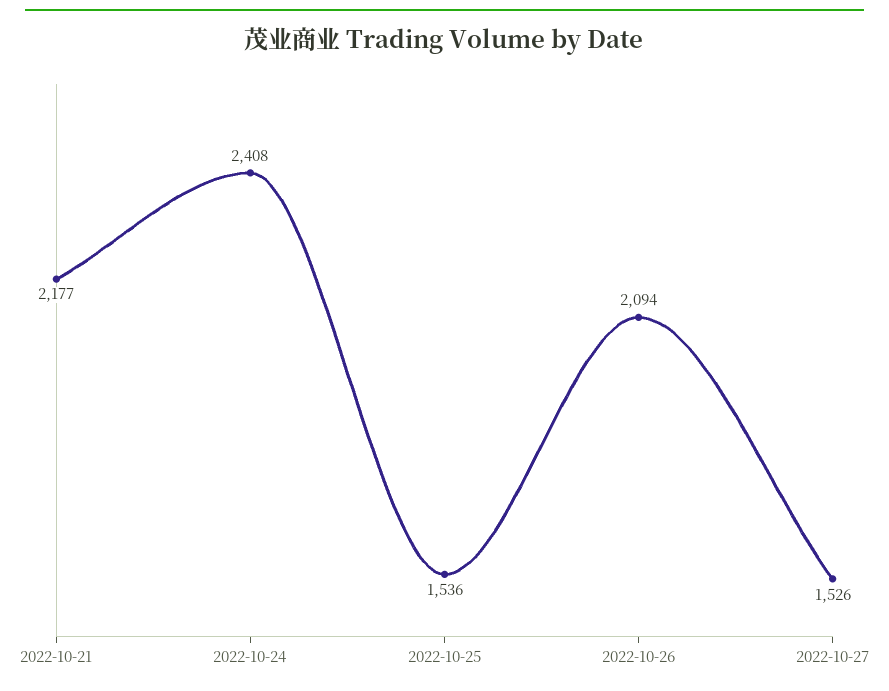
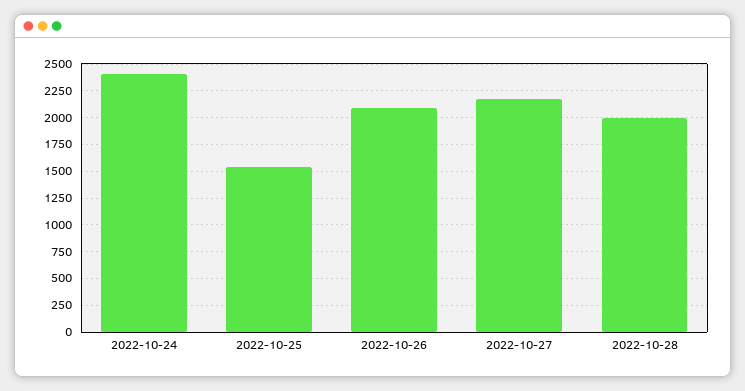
2022-10-21: 2177 -> none
2022-10-27: 1526 -> 2250
2022-10-28: none -> 2000

